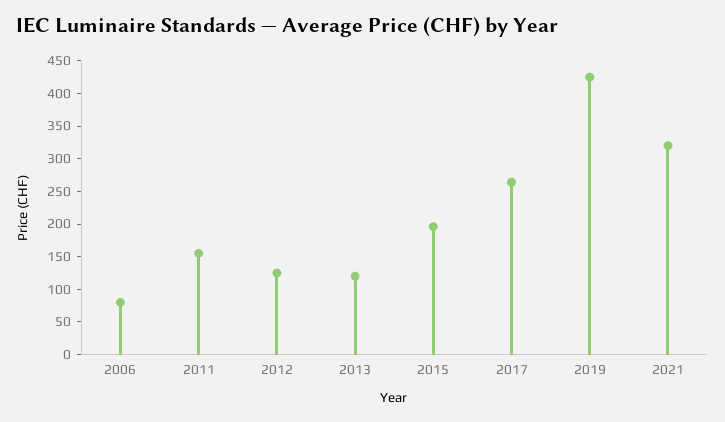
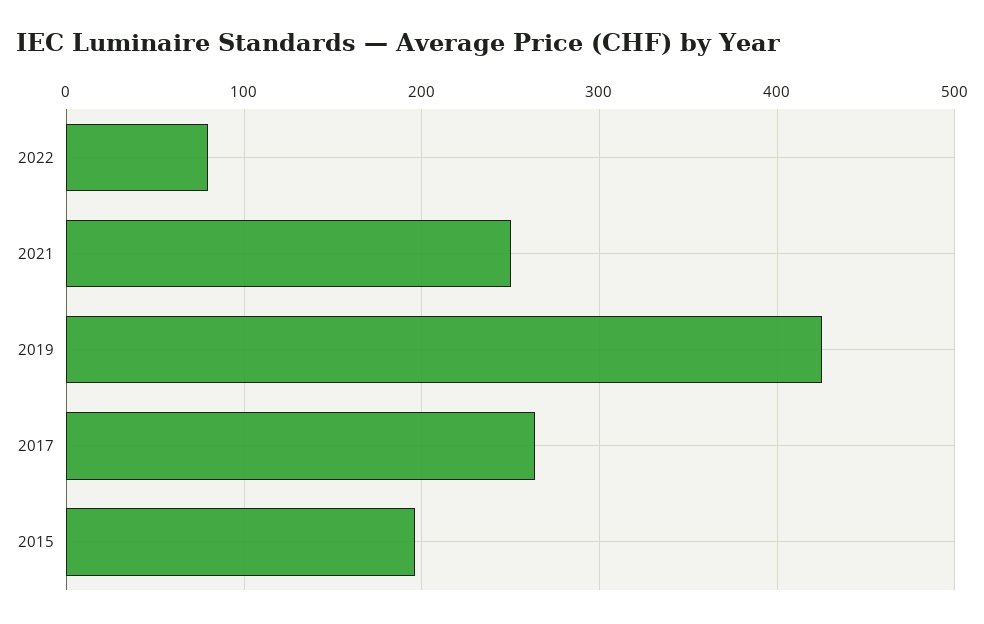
2006: 75 -> none
2011: 150 -> none
2012: 125 -> none
2013: 125 -> none
2021: 325 -> 250
2022: none -> 80

